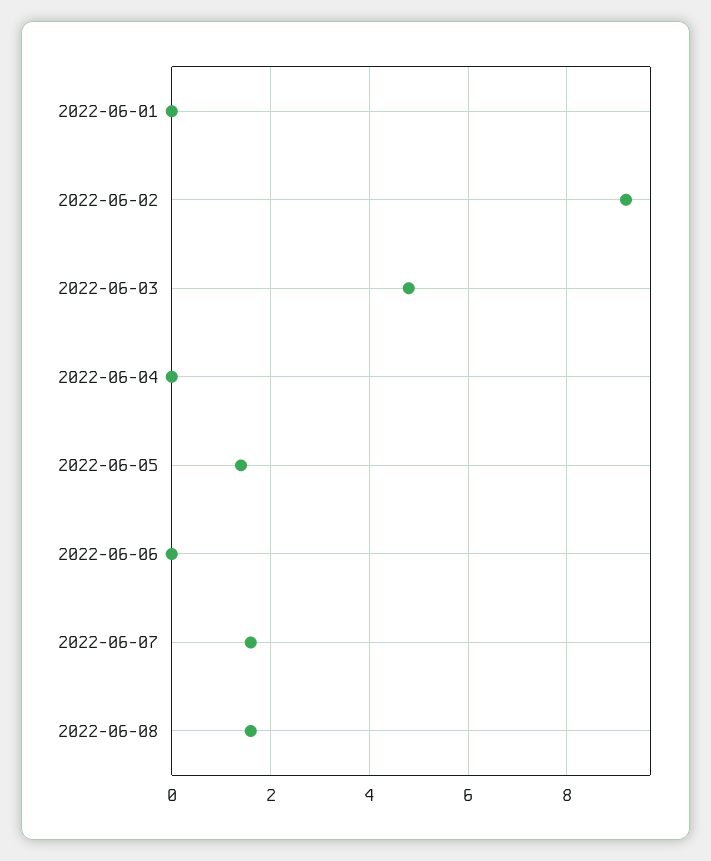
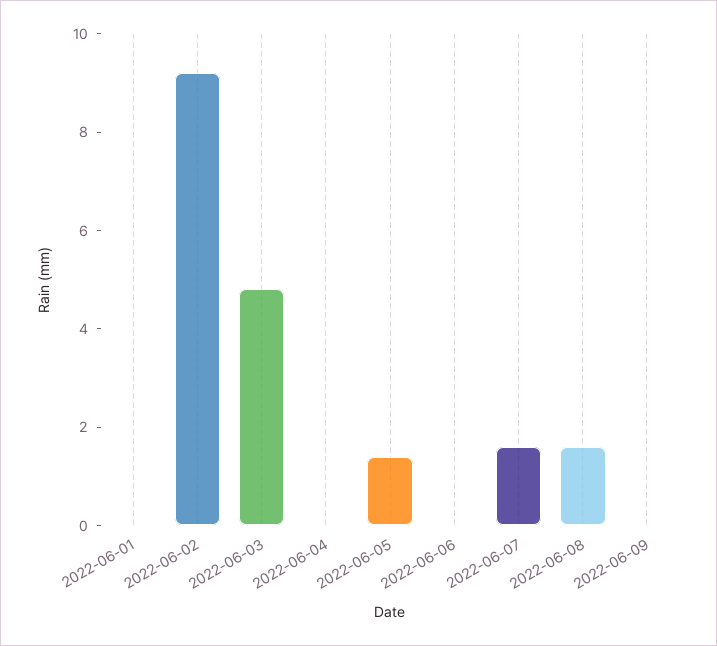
2022-06-09: none -> 0

